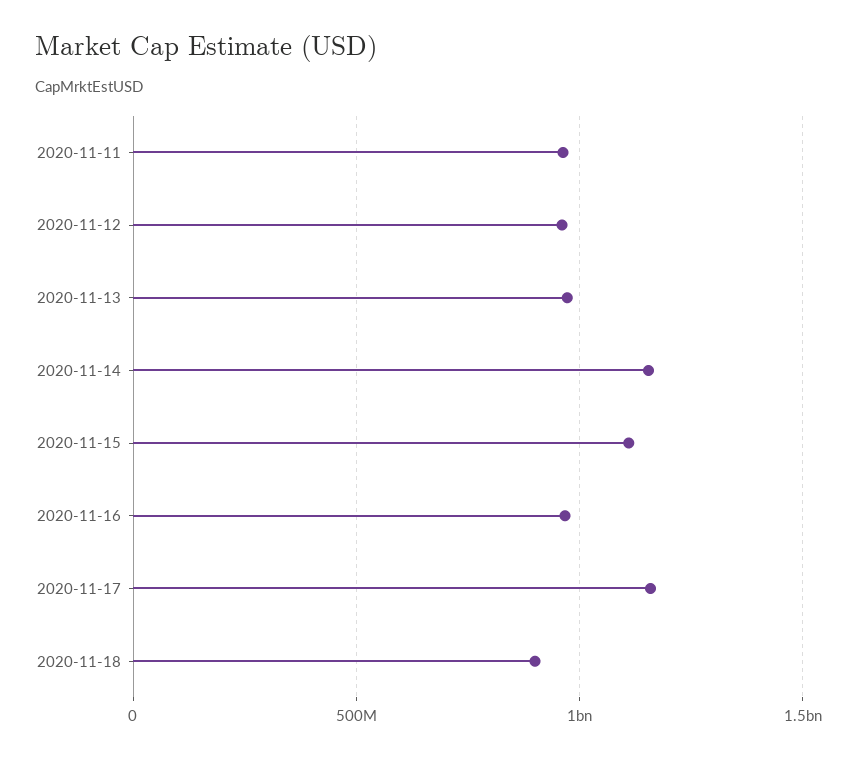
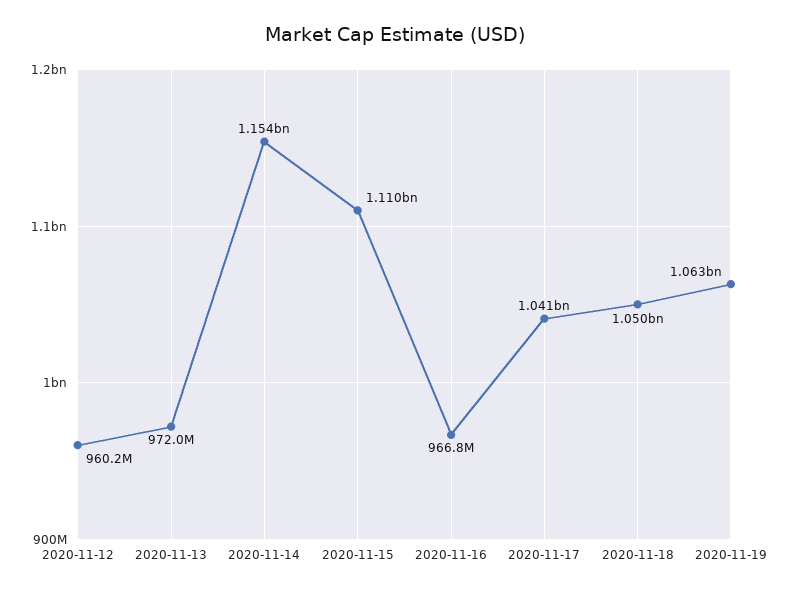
2020-11-11: 950000000 -> none
2020-11-17: 1150000000 -> 1041000000
2020-11-18: 900000000 -> 1050000000
2020-11-19: none -> 1063000000

